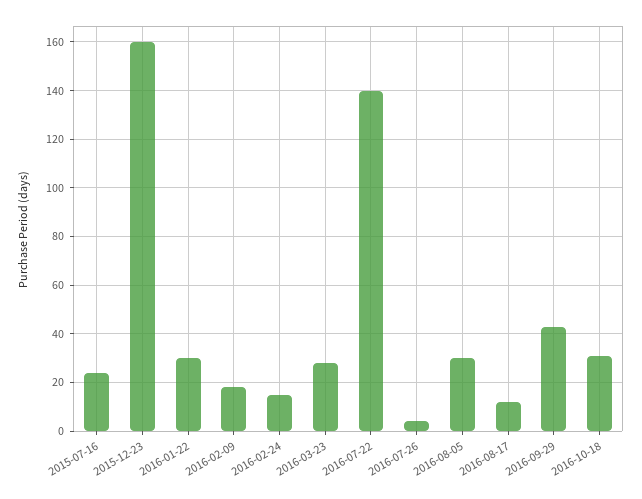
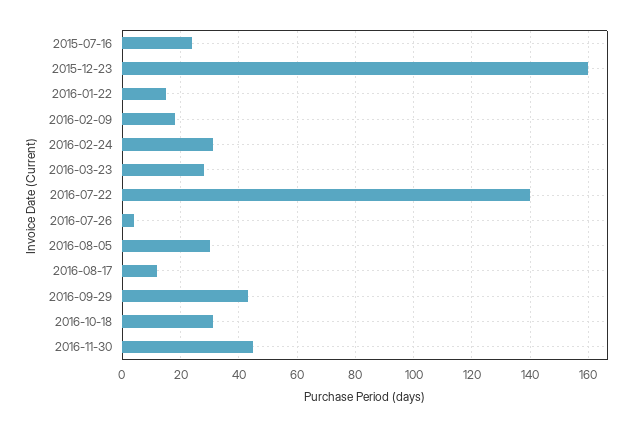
2016-01-22: 30 -> 15
2016-02-24: 15 -> 30
2016-11-30: none -> 45

